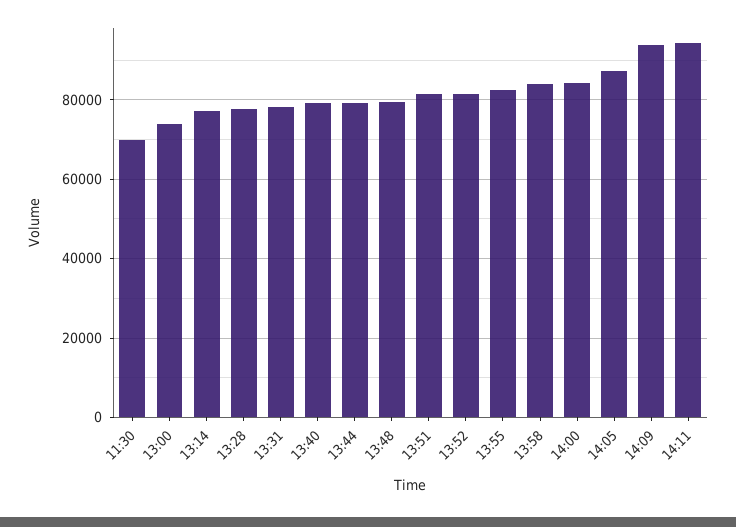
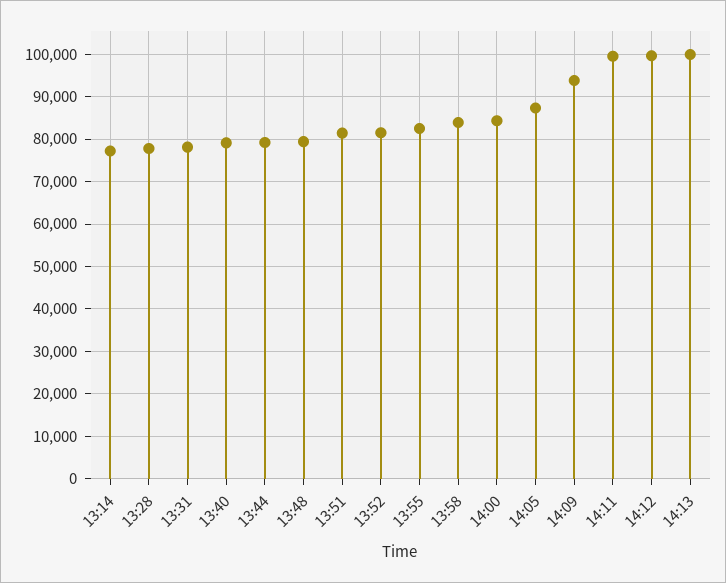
11:30: 70000 -> none
13:00: 74000 -> none
14:11: 94000 -> 100000
14:12: none -> 100000
14:13: none -> 100000

